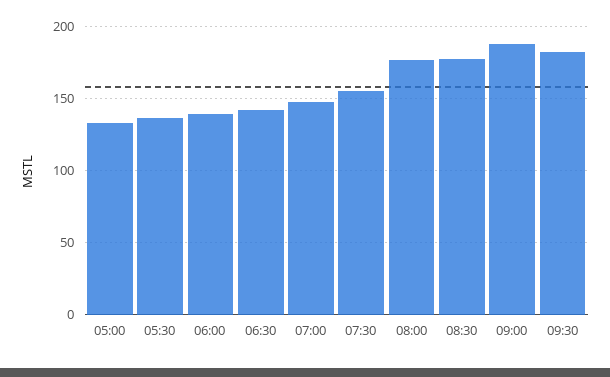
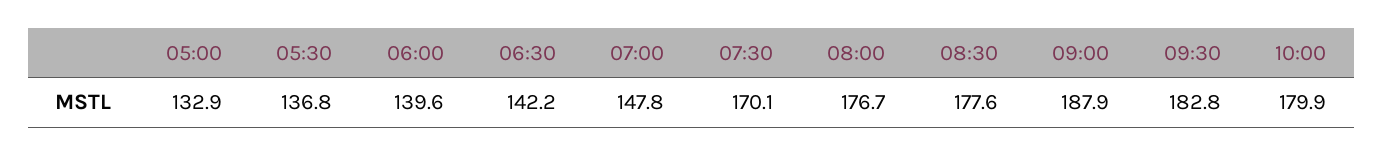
07:30: 155 -> 170.1
10:00: none -> 179.9

